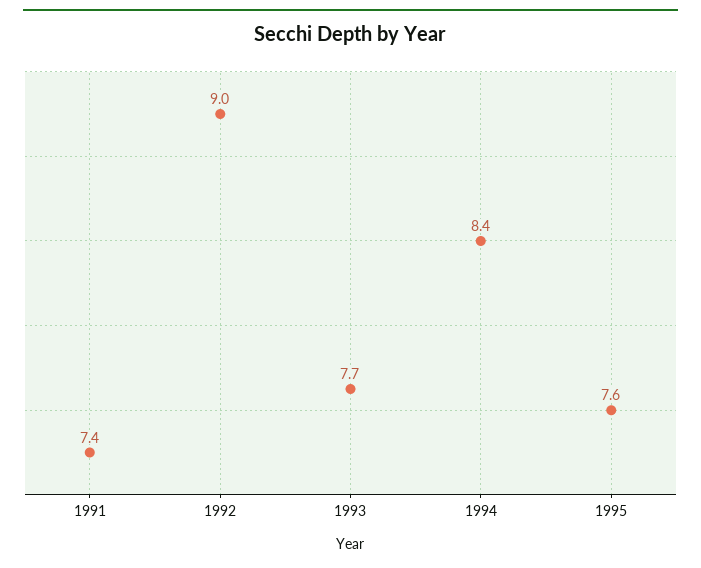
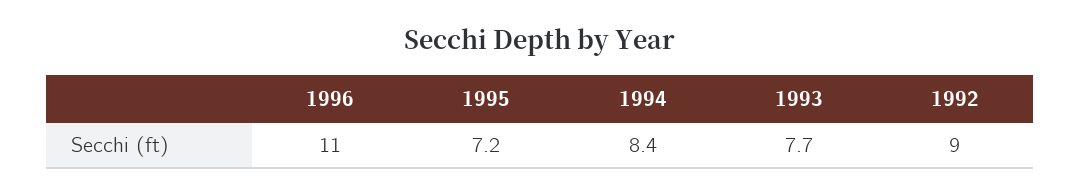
1991: 7.4 -> none
1995: 7.6 -> 7.2
1996: none -> 11

